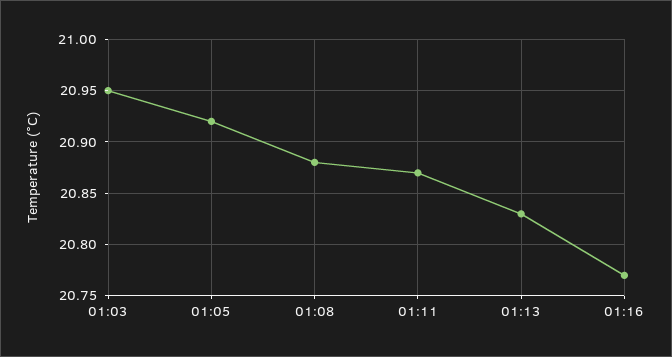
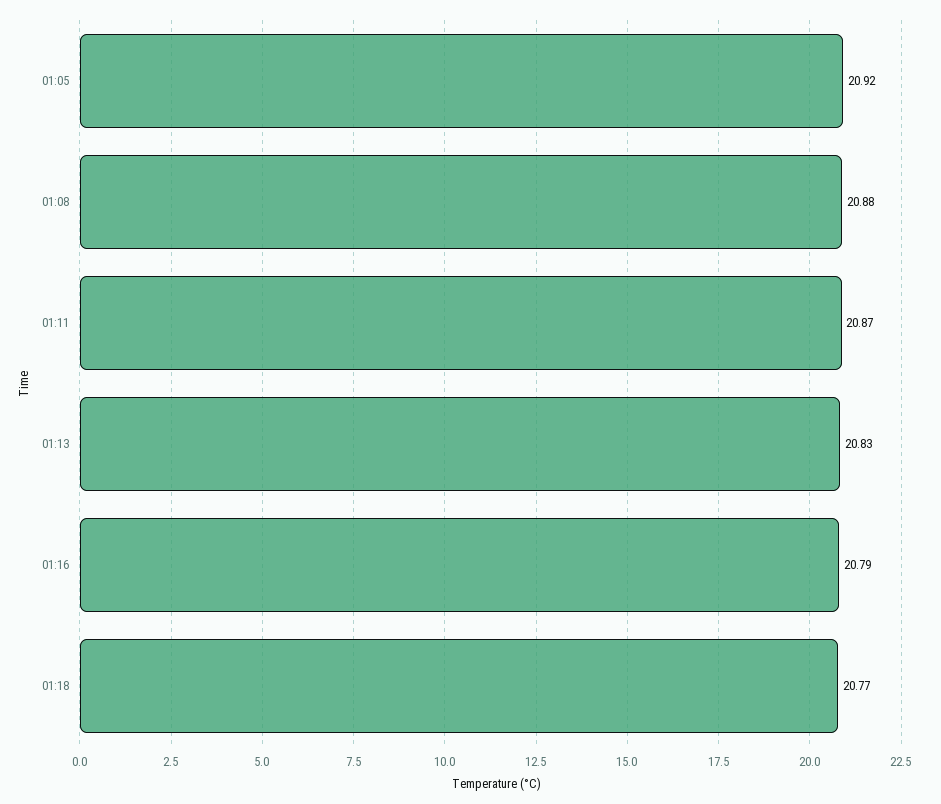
01:03: 20.95 -> none
01:16: 20.77 -> 20.79
01:18: none -> 20.77

